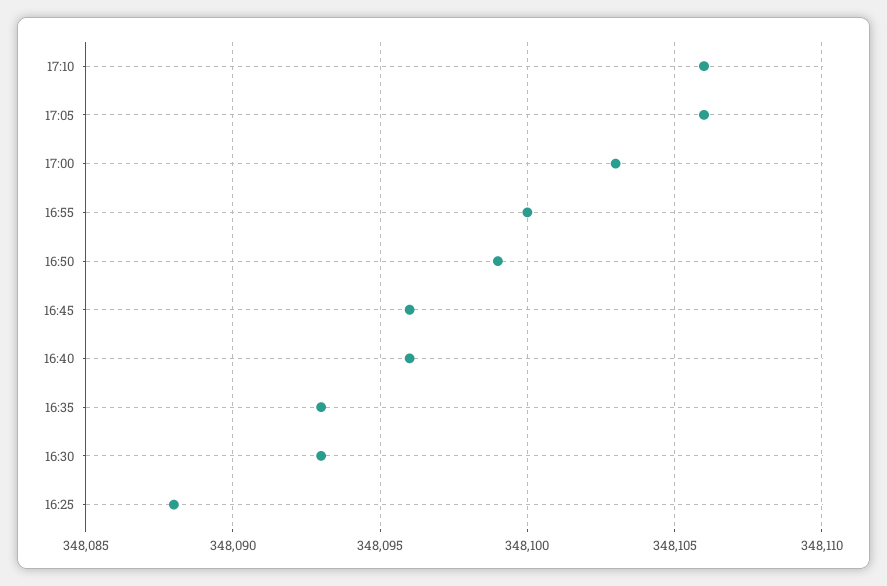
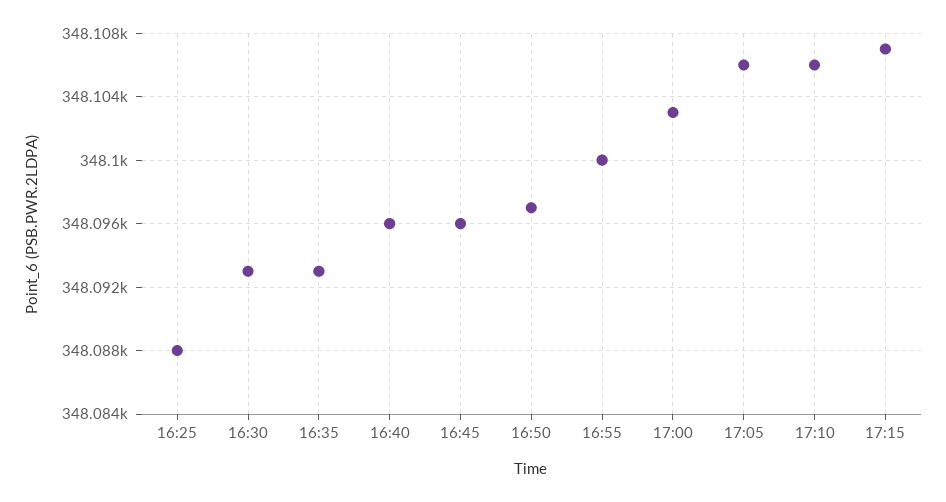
16:50: 348099 -> 348097
17:15: none -> 348107

